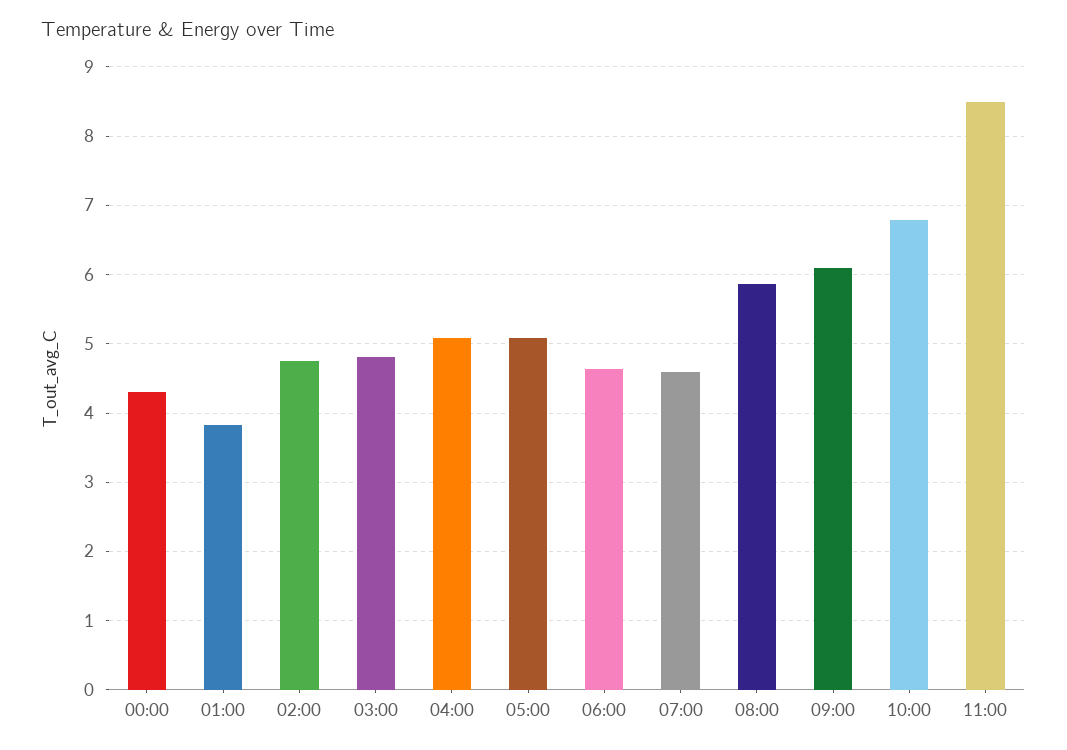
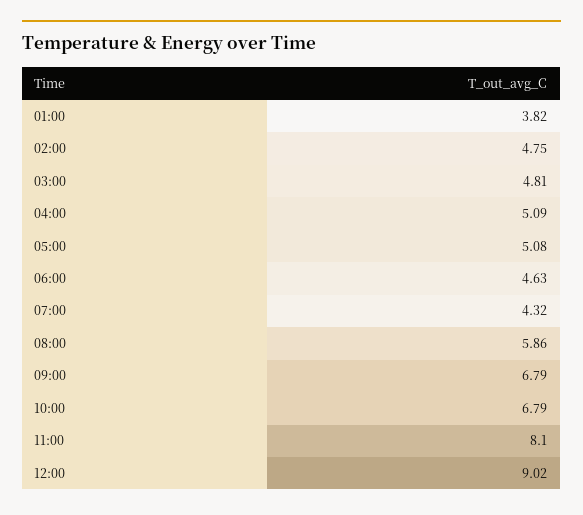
00:00: 4.3 -> none
07:00: 4.6 -> 4.32
09:00: 6.1 -> 6.79
11:00: 8.5 -> 8.1
12:00: none -> 9.02

